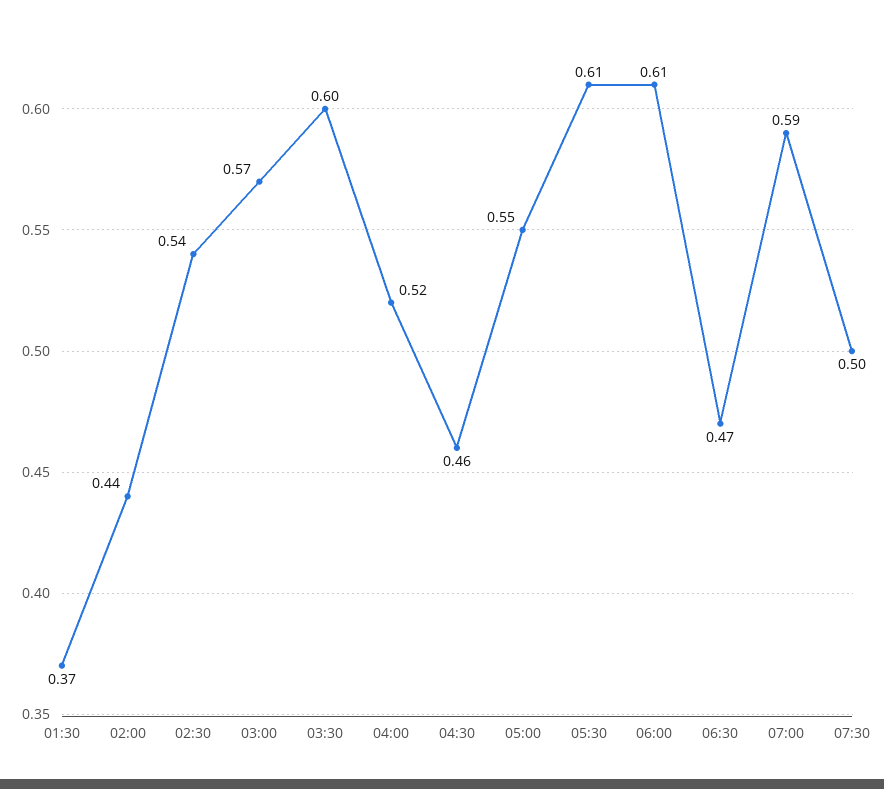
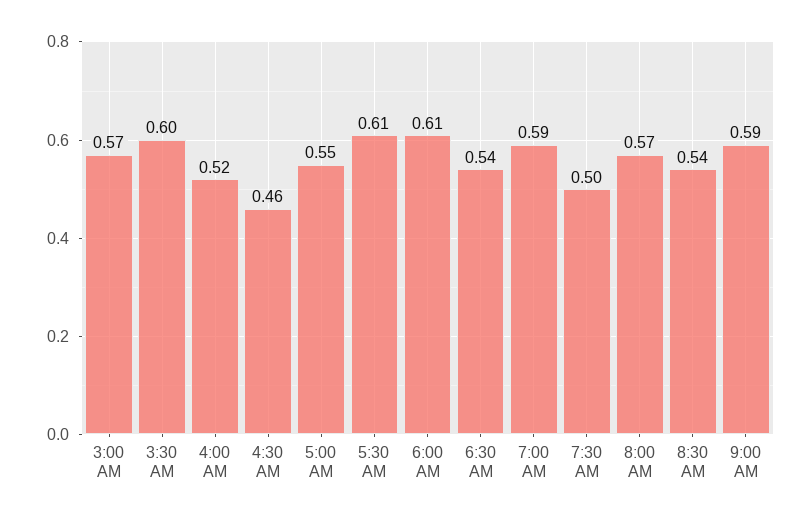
01:30: 0.37 -> none
02:00: 0.44 -> none
02:30: 0.54 -> none
06:30: 0.47 -> 0.54
8:00 AM: none -> 0.57
8:30 AM: none -> 0.54
9:00 AM: none -> 0.59

